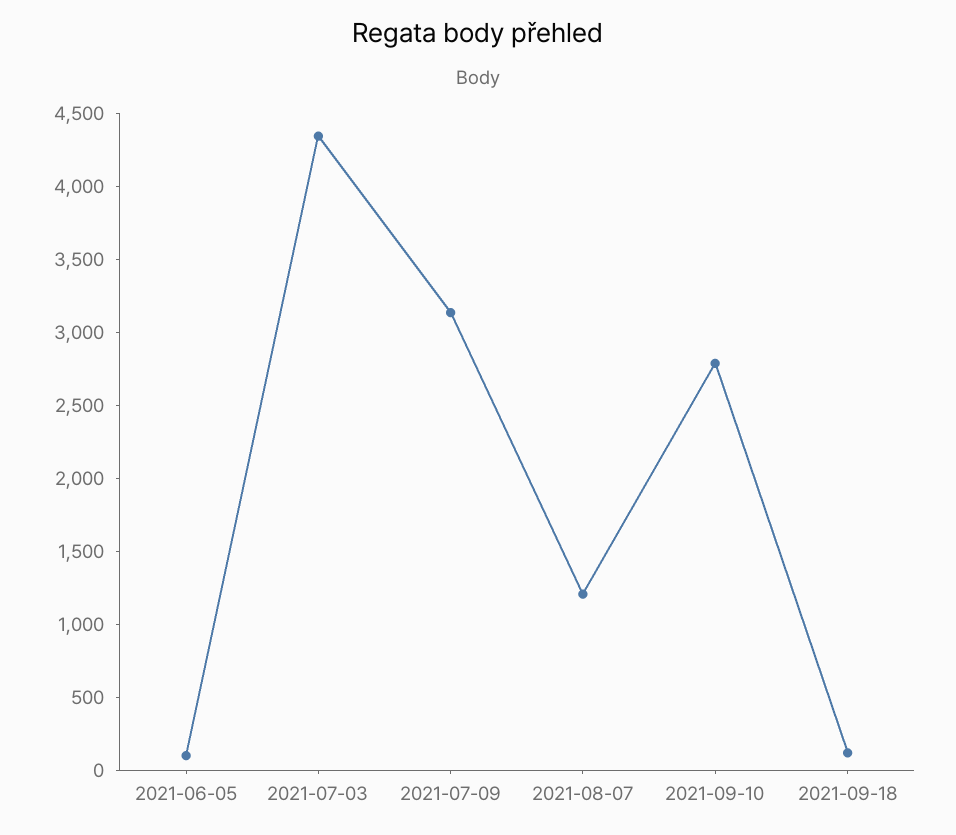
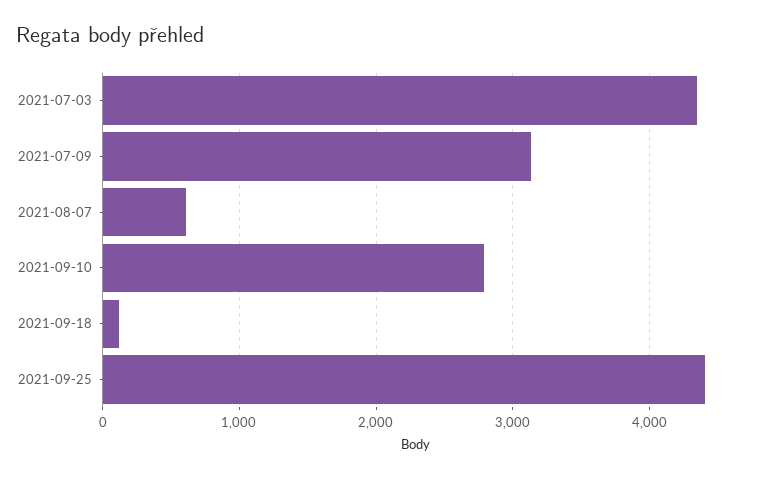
2021-06-05: 100 -> none
2021-08-07: 1200 -> 600
2021-09-25: none -> 4400

